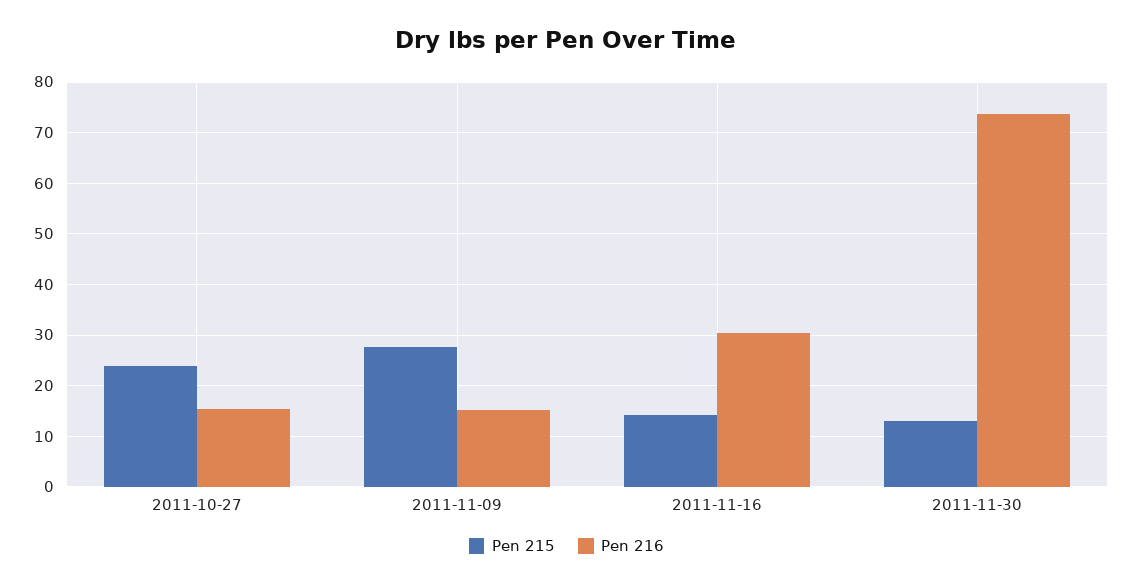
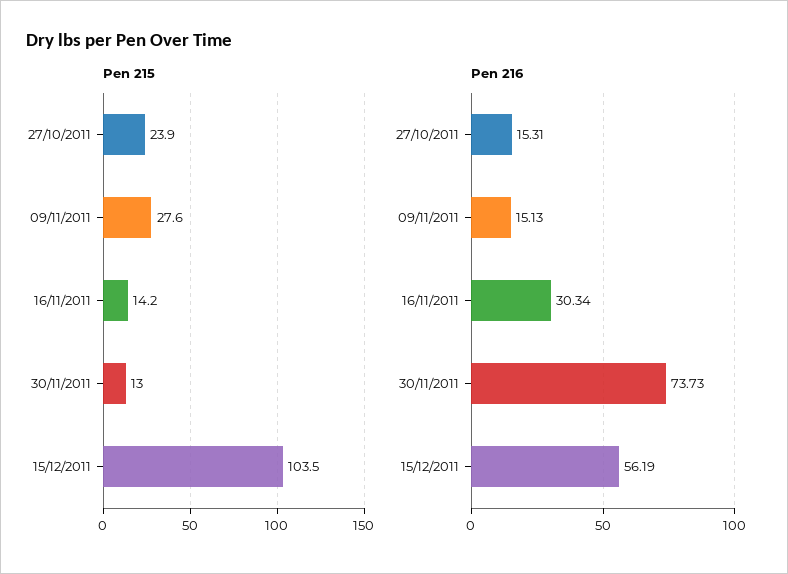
Pen 215, 15/12/2011: none -> 103.5
Pen 216, 15/12/2011: none -> 56.19

